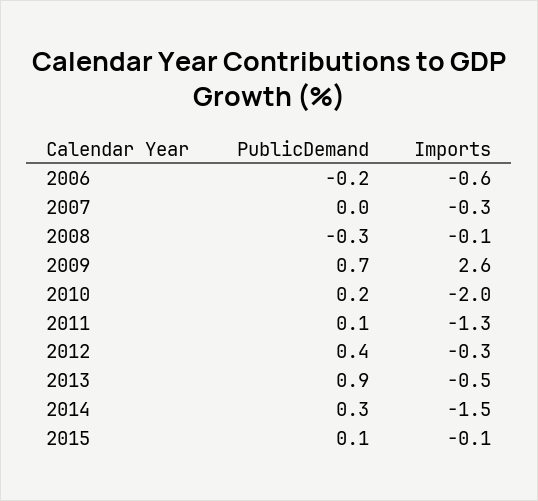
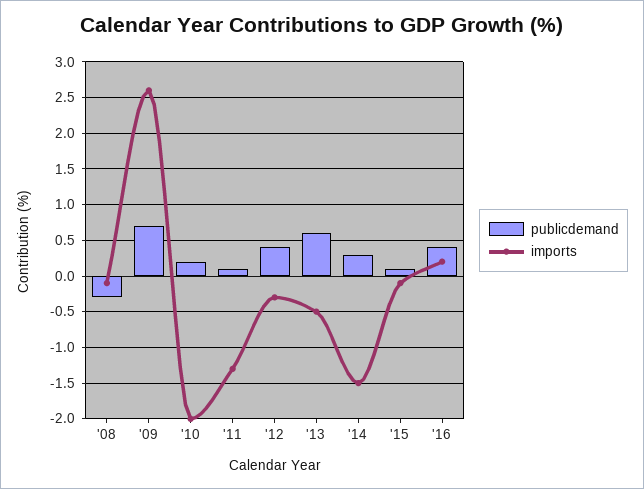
PublicDemand, 2006: -0.2 -> none
Imports, 2006: -0.6 -> none
PublicDemand, 2007: 0 -> none
Imports, 2007: -0.3 -> none
PublicDemand, 2013: 0.9 -> 0.6
PublicDemand, '16: none -> 0.4
Imports, '16: none -> 0.2

